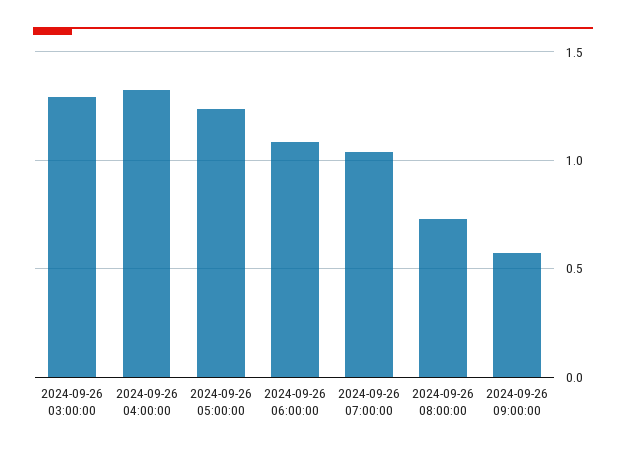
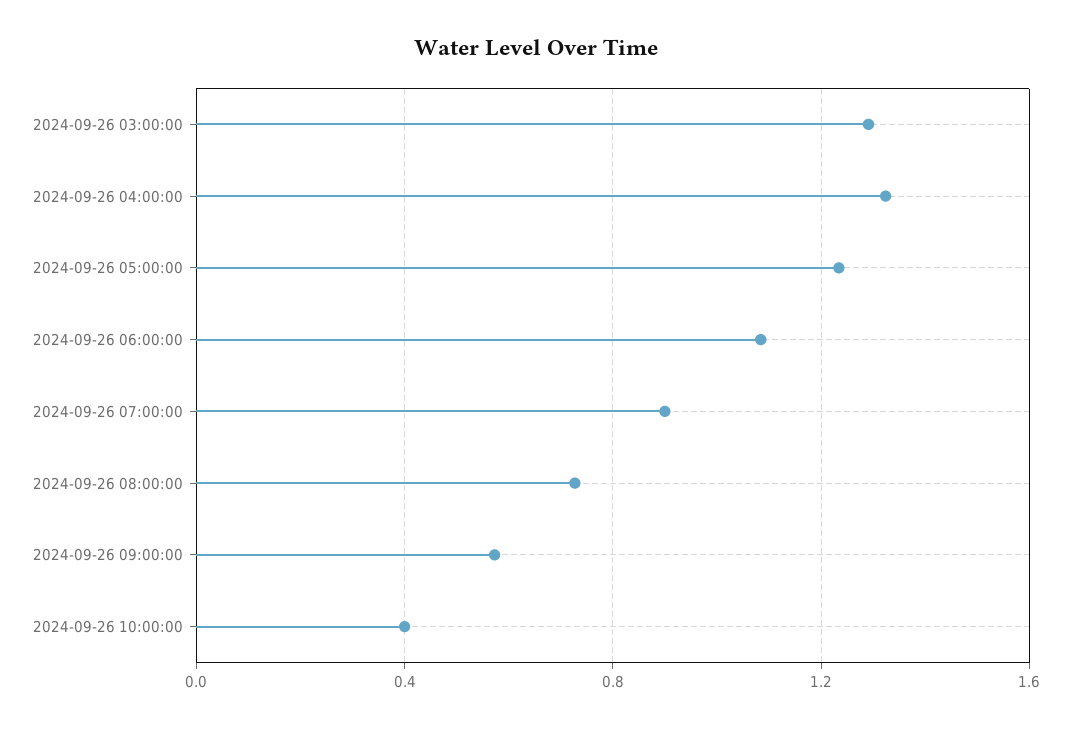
2024-09-26 07:00:00: 1.05 -> 0.9
2024-09-26 10:00:00: none -> 0.4

